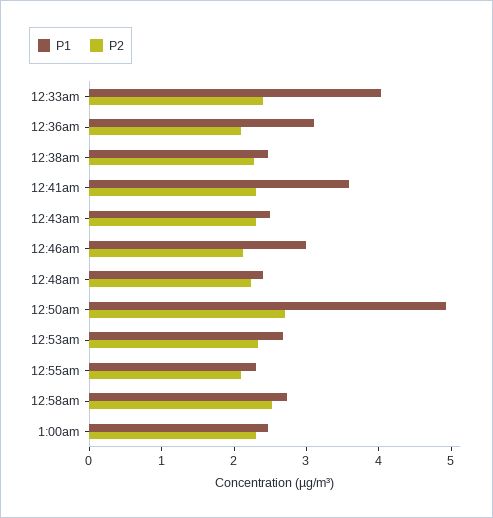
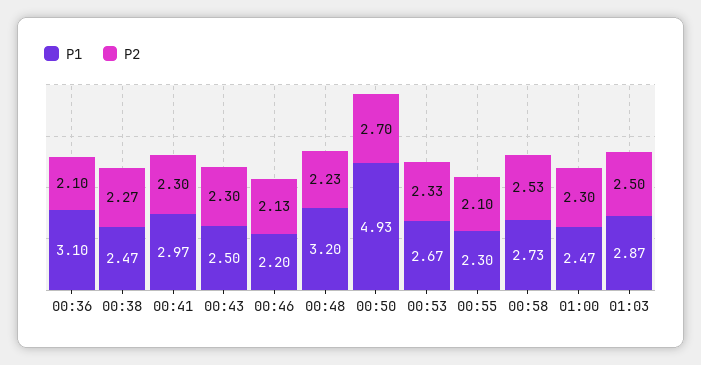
P1, 12:33am: 4 -> none
P2, 12:33am: 2.4 -> none
P1, 12:41am: 3.6 -> 2.97
P1, 12:46am: 3 -> 2.2
P1, 12:48am: 2.4 -> 3.2
P1, 01:03: none -> 2.87
P2, 01:03: none -> 2.5

